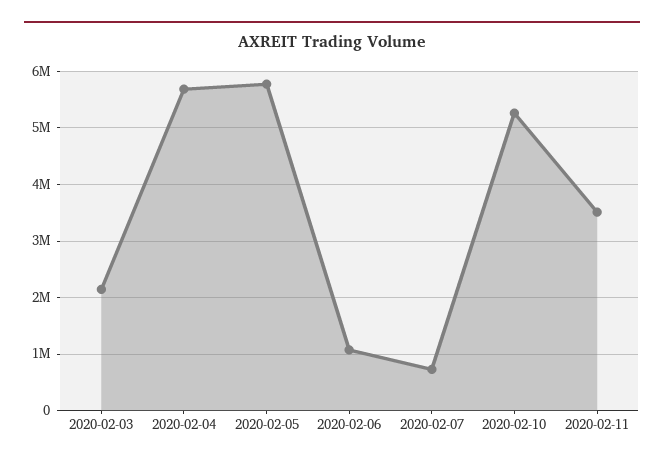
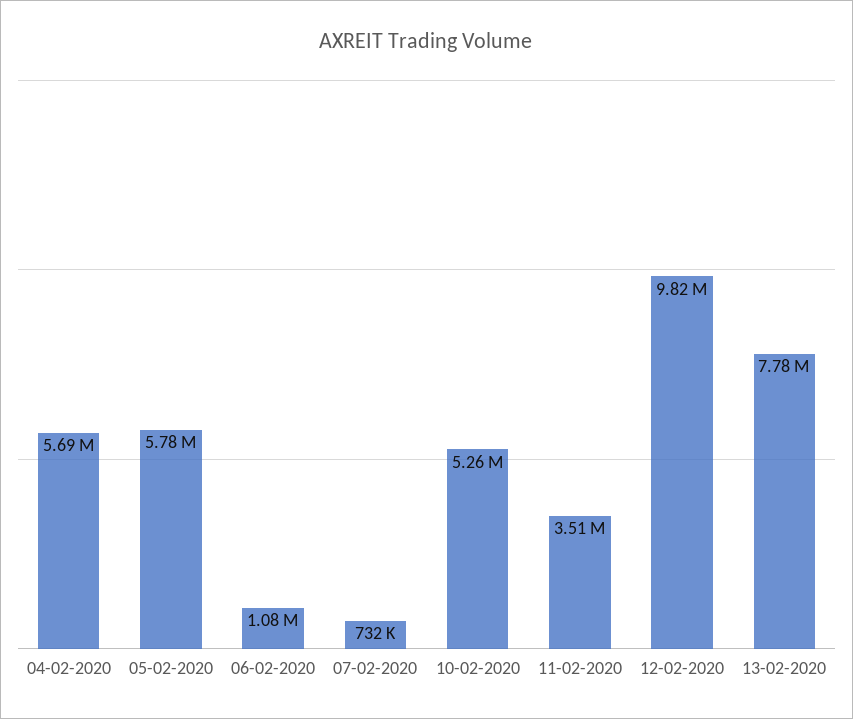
2020-02-03: 2200000 -> none
12-02-2020: none -> 9820000
13-02-2020: none -> 7780000

